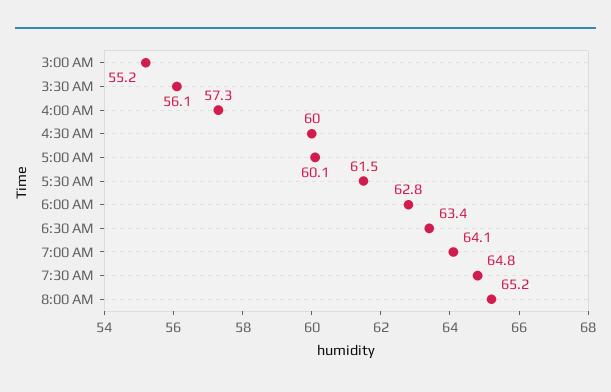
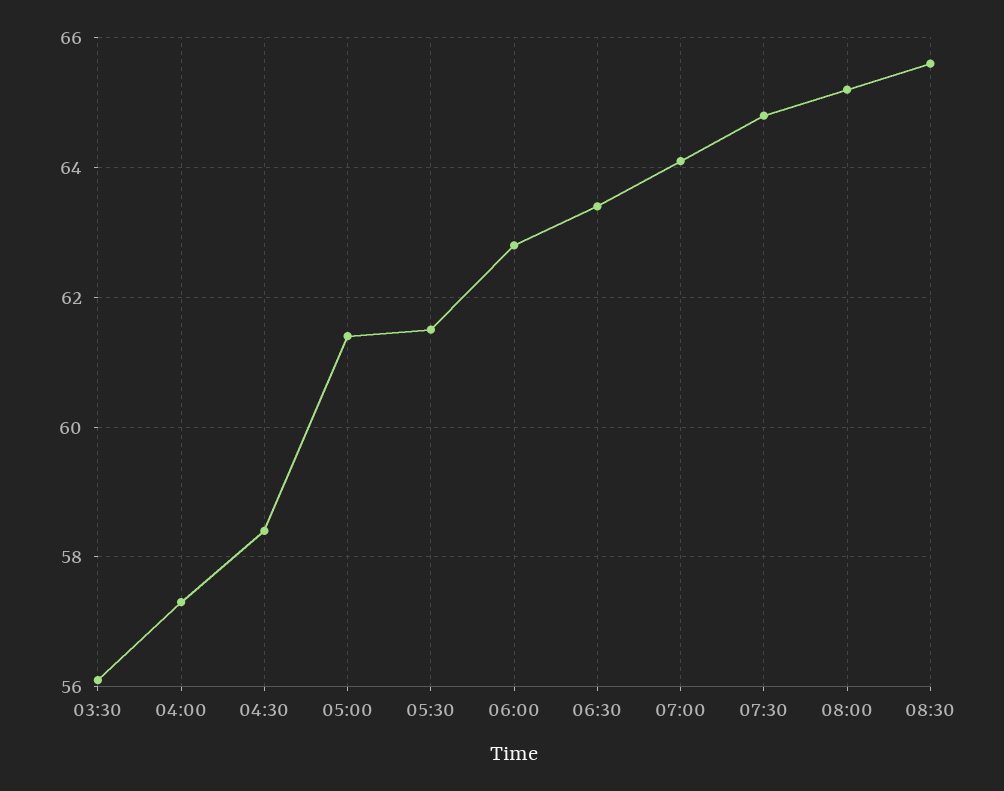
3:00 AM: 55.2 -> none
4:30 AM: 60 -> 58.5
5:00 AM: 60.1 -> 61.5
08:30: none -> 65.5

